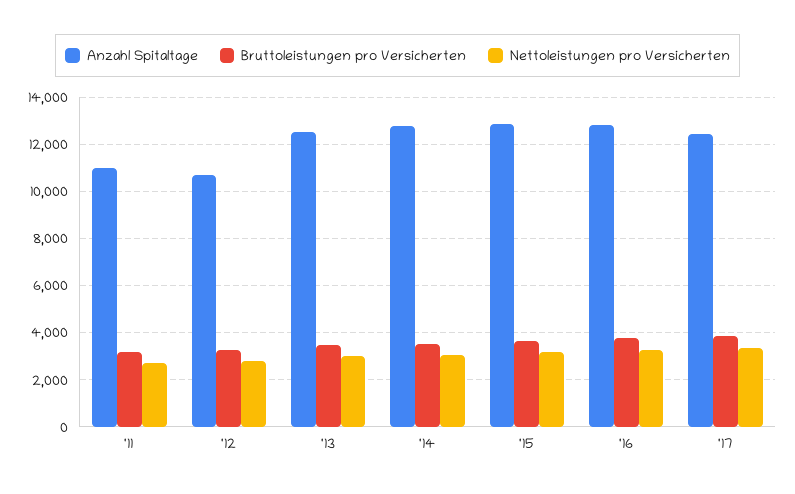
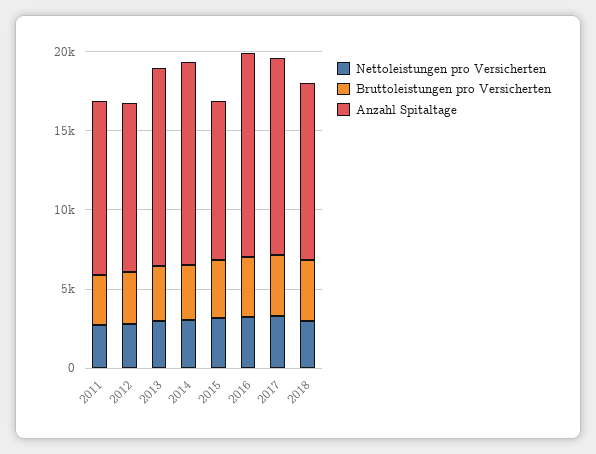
Anzahl Spitaltage, '15: 13000 -> 10000
Nettoleistungen pro Versicherten, 2018: none -> 3000
Bruttoleistungen pro Versicherten, 2018: none -> 4000
Anzahl Spitaltage, 2018: none -> 11000

